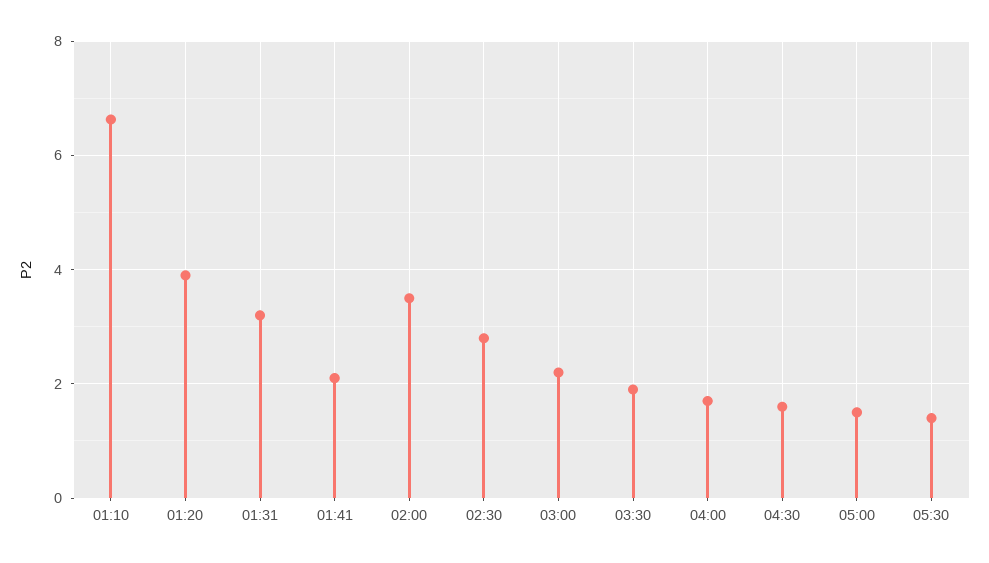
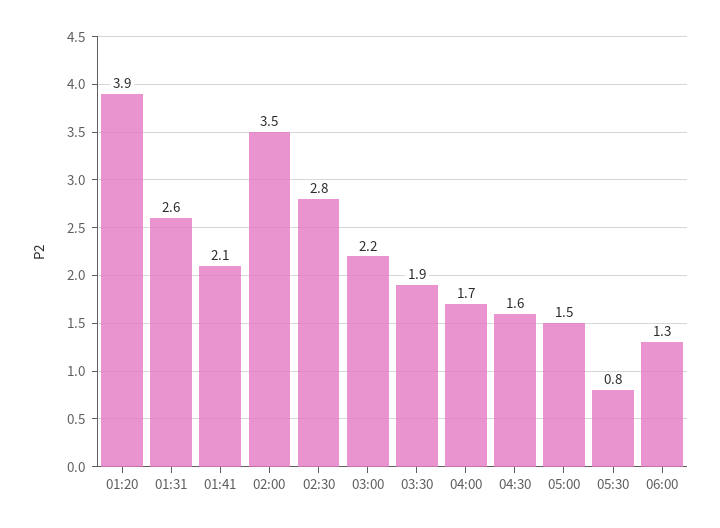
01:10: 6.6 -> none
01:31: 3.2 -> 2.6
05:30: 1.4 -> 0.8
06:00: none -> 1.3

